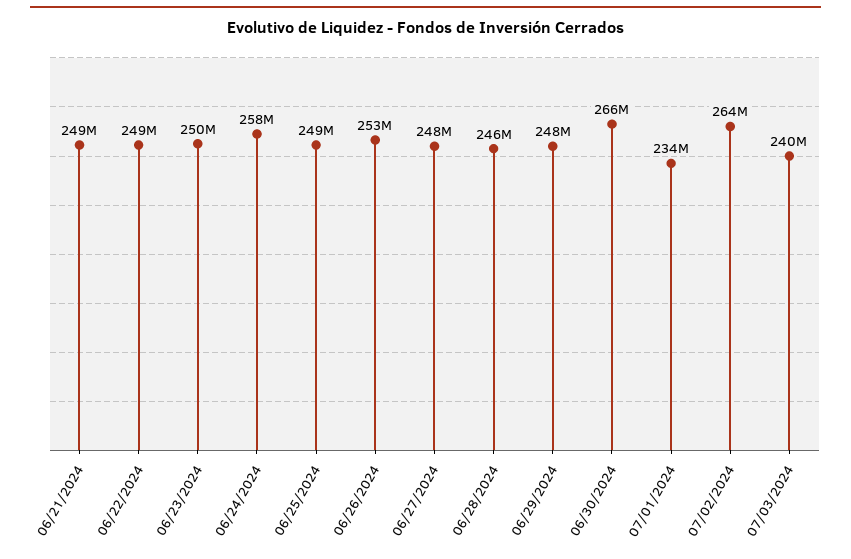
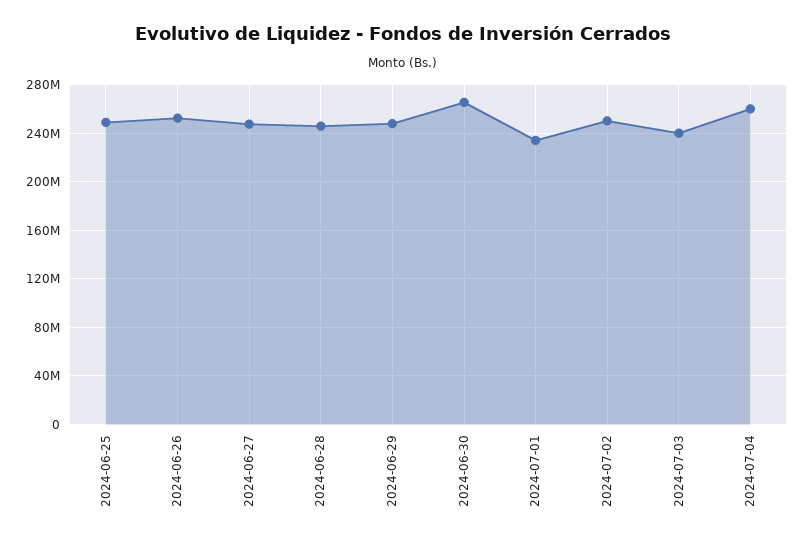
06/21/2024: 249000000 -> none
06/22/2024: 249000000 -> none
06/23/2024: 250000000 -> none
06/24/2024: 258000000 -> none
07/02/2024: 264000000 -> 250000000
2024-07-04: none -> 260000000

